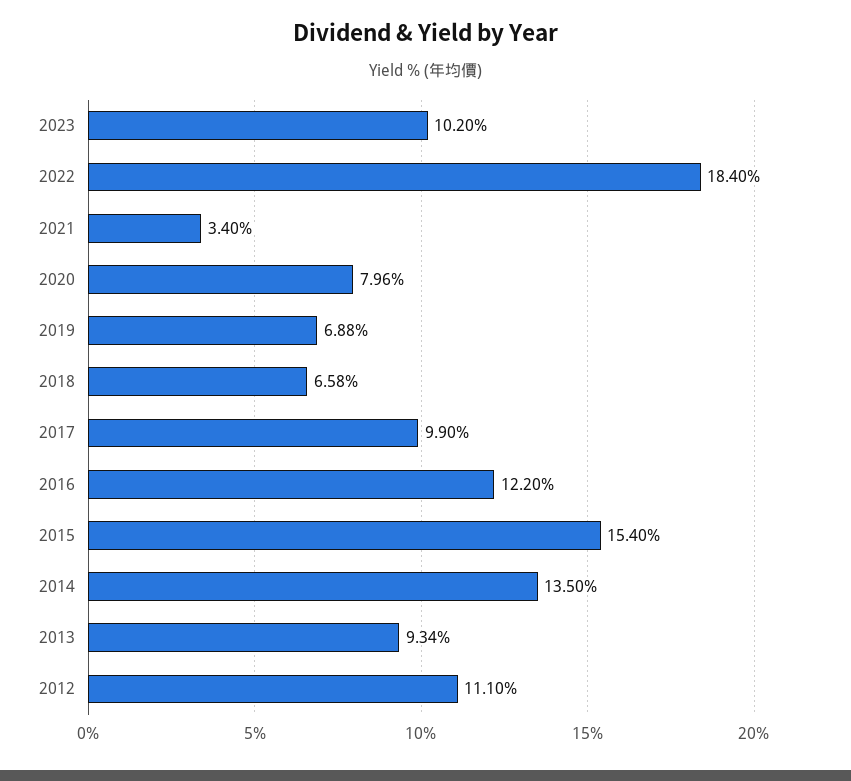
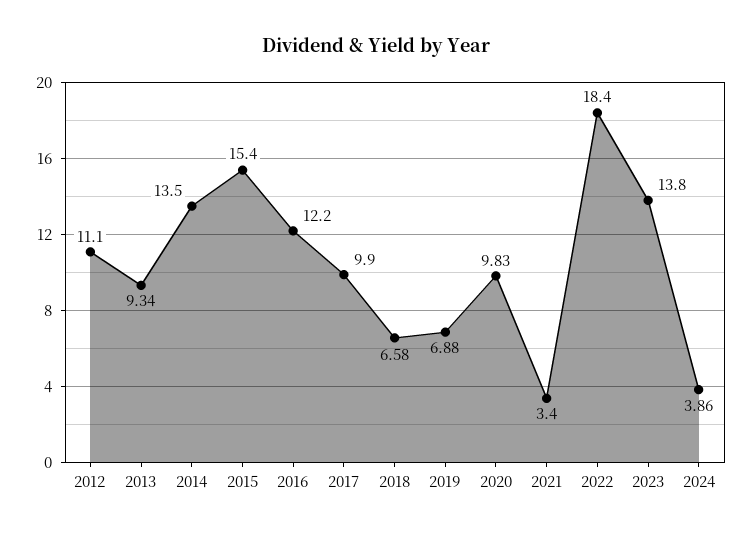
2023: 10.2 -> 13.8
2020: 7.96 -> 9.83
2024: none -> 3.86

